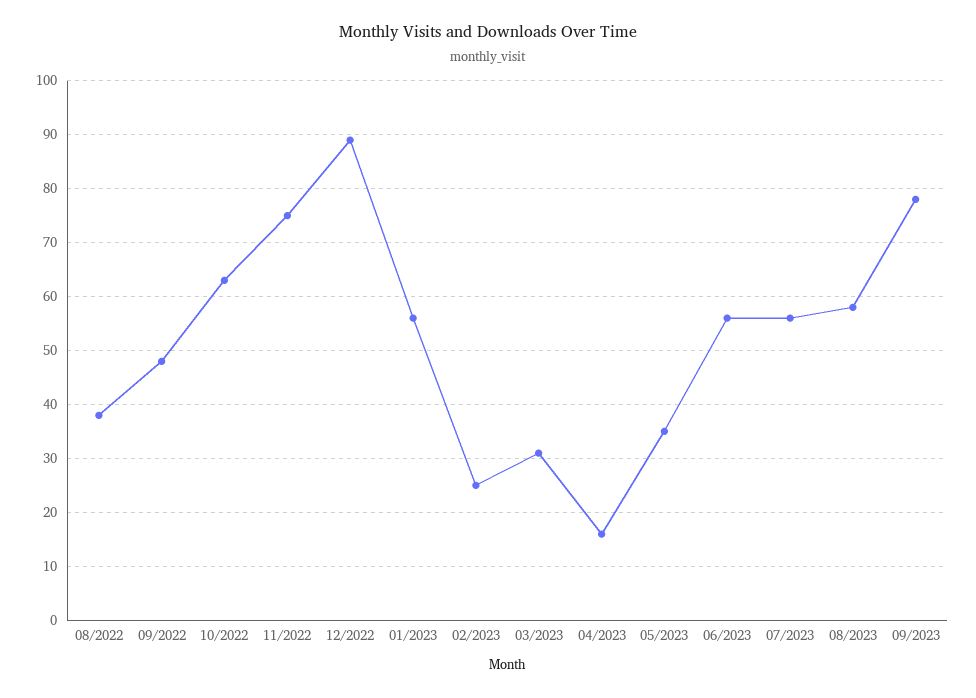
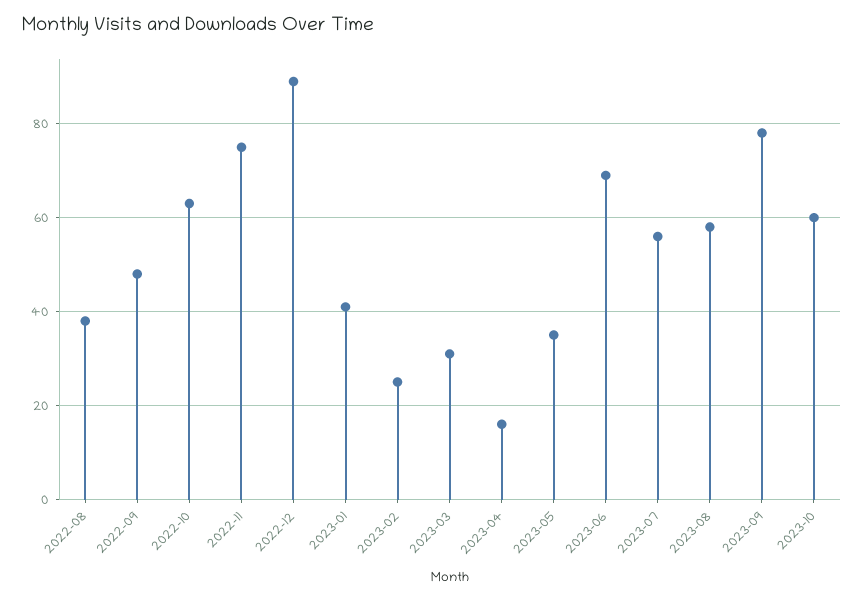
01/2023: 55 -> 40
06/2023: 55 -> 70
2023-10: none -> 60

